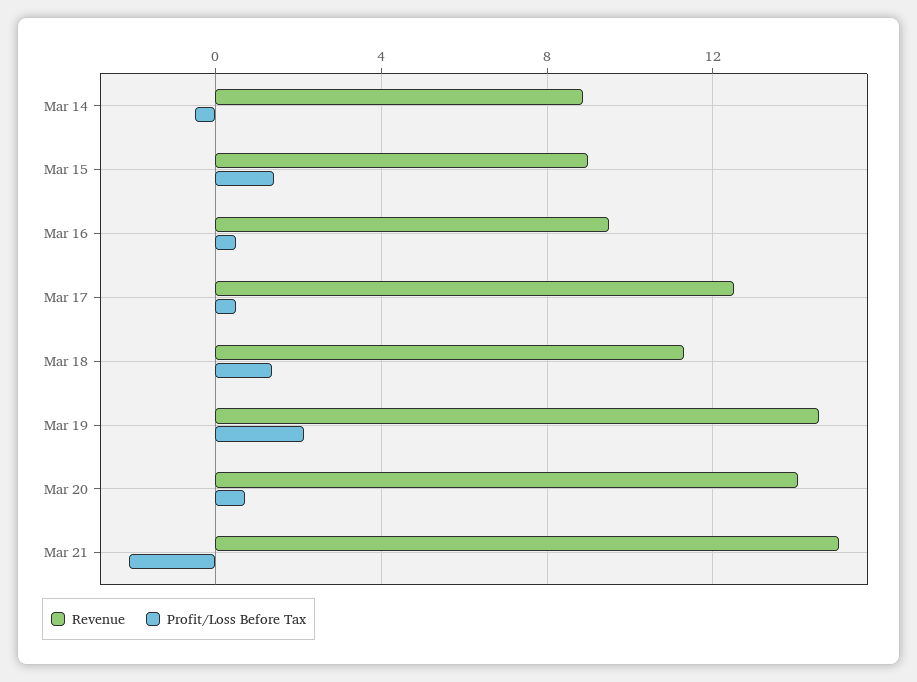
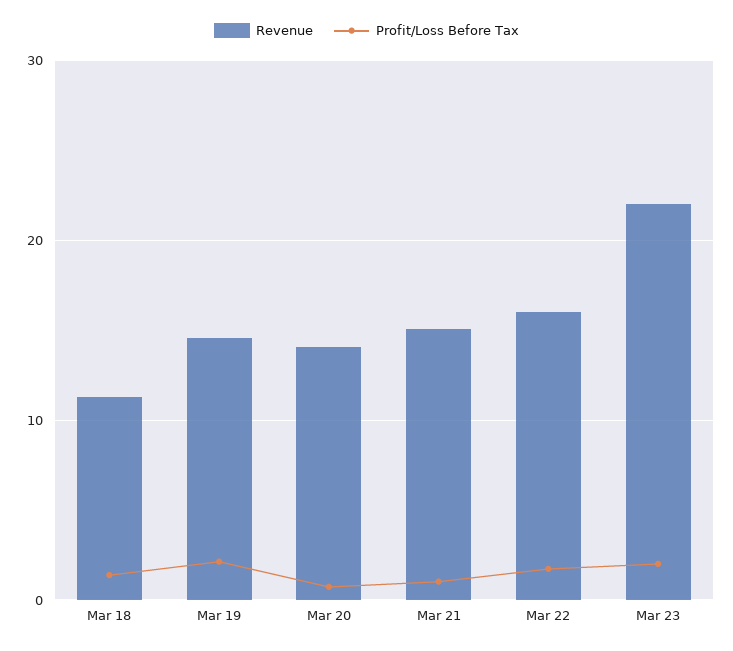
Revenue, Mar 14: 9 -> none
Profit/Loss Before Tax, Mar 14: -0.5 -> none
Revenue, Mar 15: 9 -> none
Profit/Loss Before Tax, Mar 15: 1.5 -> none
Revenue, Mar 16: 9.5 -> none
Profit/Loss Before Tax, Mar 16: 0.5 -> none
Revenue, Mar 17: 12.5 -> none
Profit/Loss Before Tax, Mar 17: 0.5 -> none
Profit/Loss Before Tax, Mar 21: -2 -> 1
Revenue, Mar 22: none -> 16
Profit/Loss Before Tax, Mar 22: none -> 2
Revenue, Mar 23: none -> 22
Profit/Loss Before Tax, Mar 23: none -> 2

